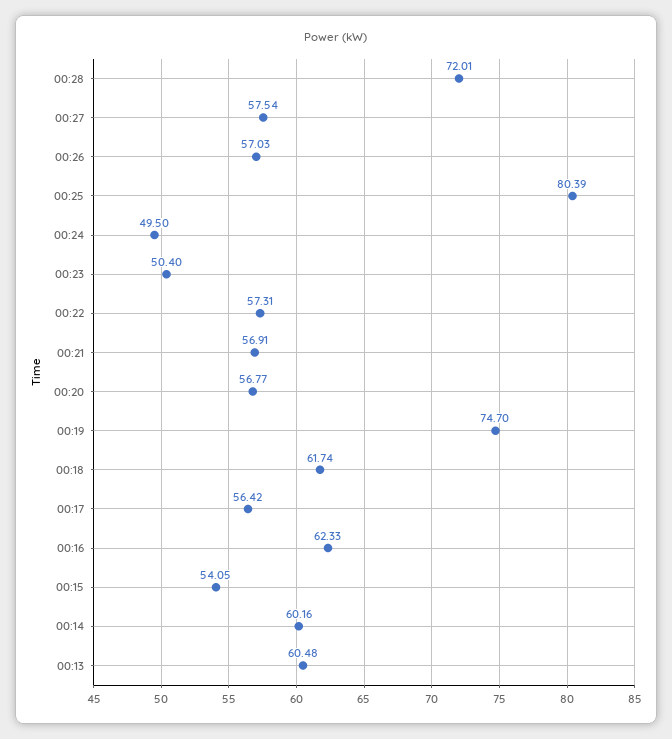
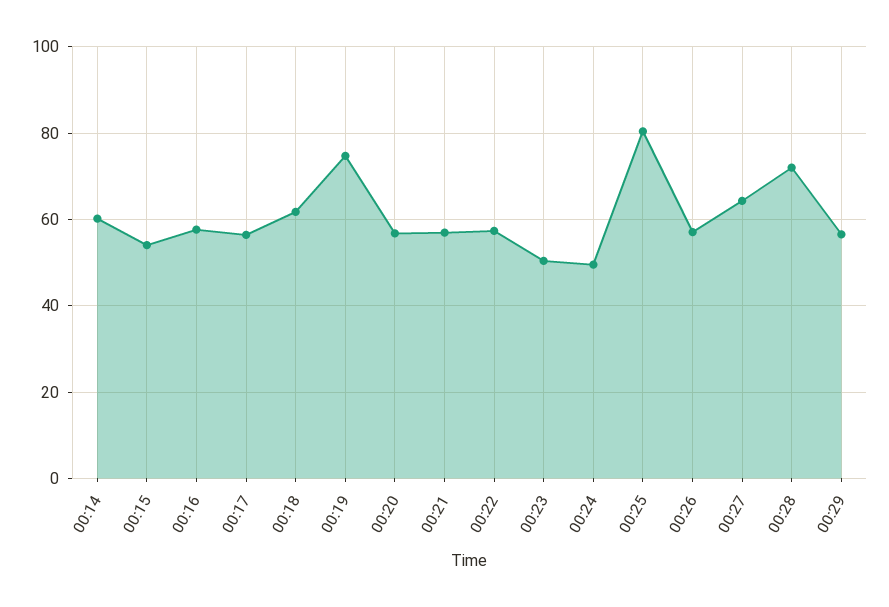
00:27: 57.54 -> 64
00:16: 62.33 -> 58
00:13: 60.48 -> none
00:29: none -> 56

